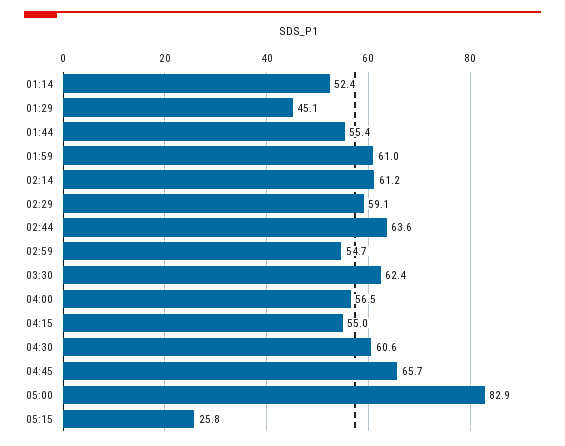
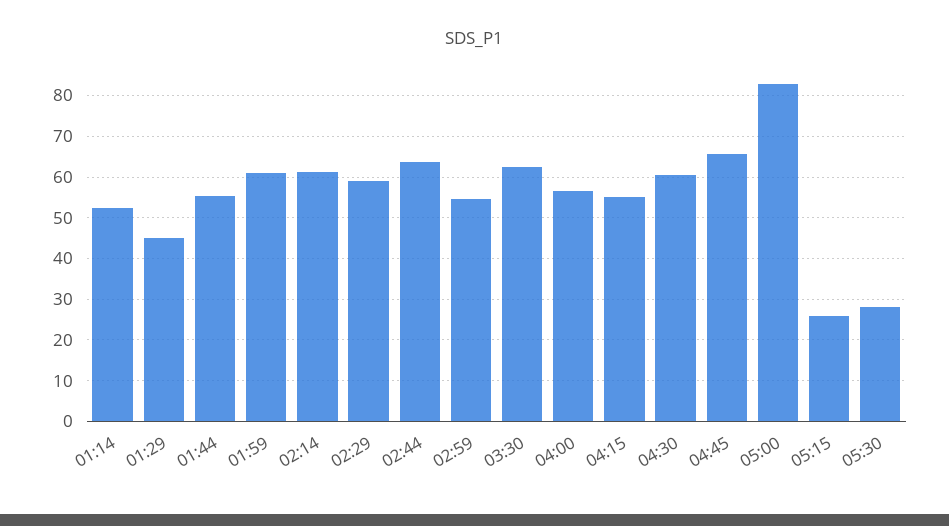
05:30: none -> 28

